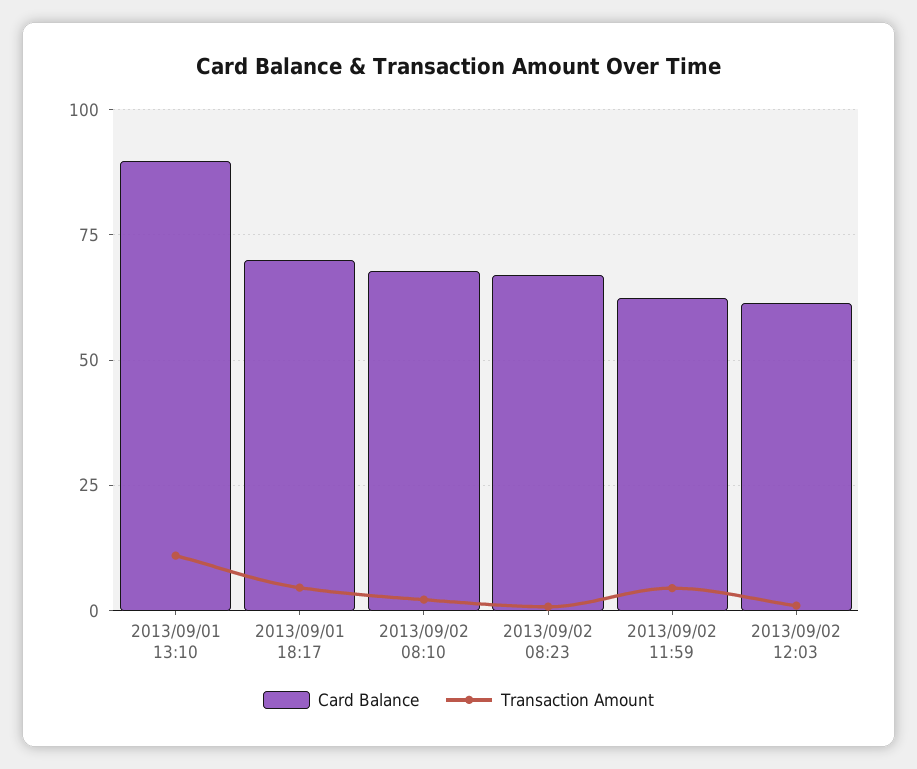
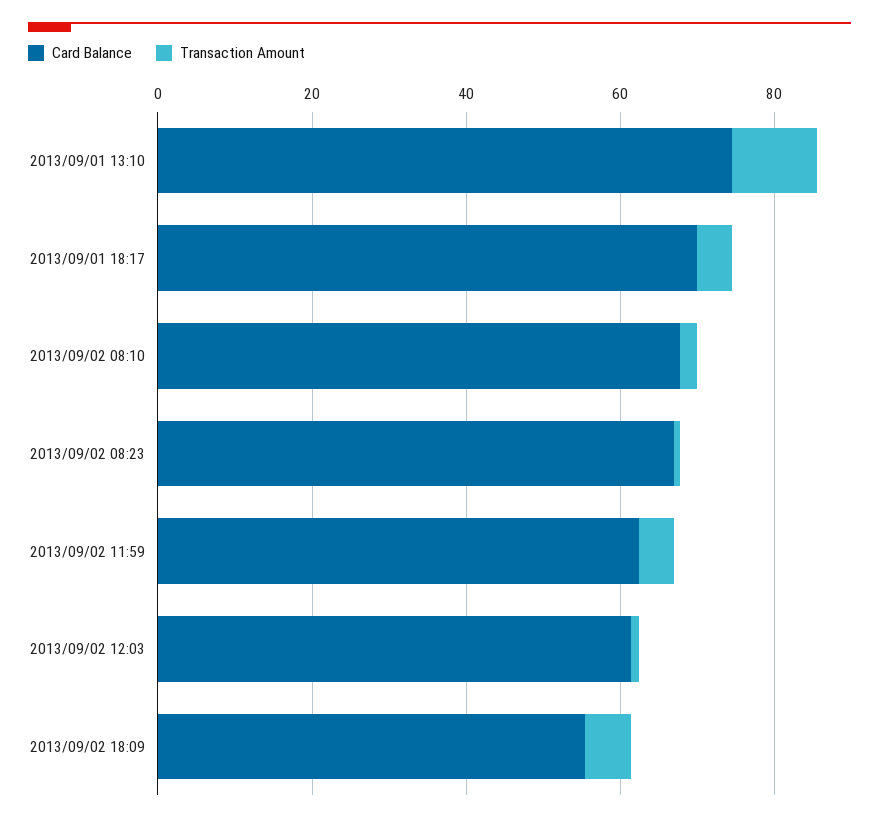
Card Balance, 2013/09/01 13:10: 90 -> 75
Card Balance, 2013/09/02 18:09: none -> 55
Transaction Amount, 2013/09/02 18:09: none -> 5

